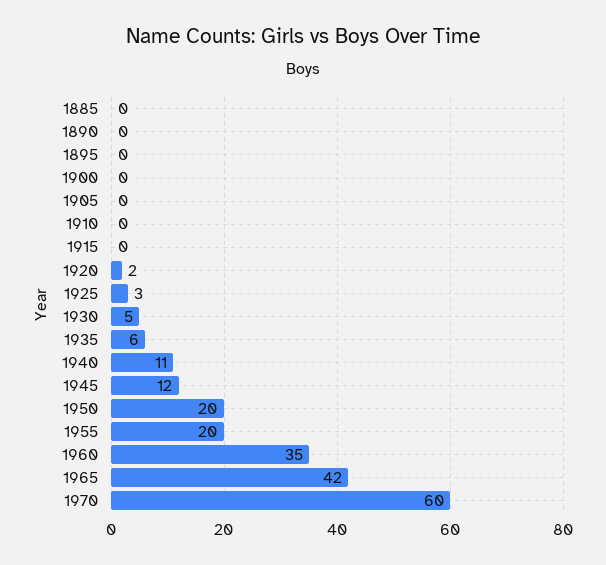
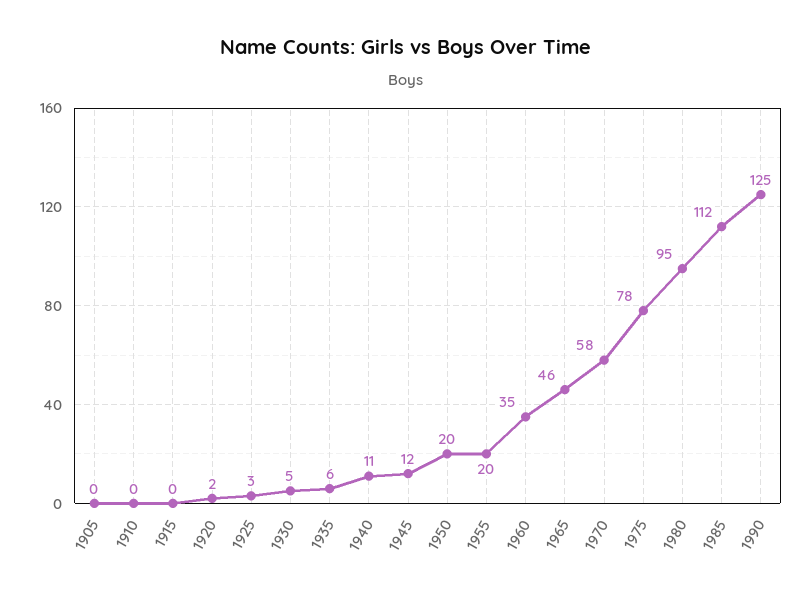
1885: 0 -> none
1890: 0 -> none
1895: 0 -> none
1900: 0 -> none
1965: 42 -> 46
1970: 60 -> 58
1975: none -> 78
1980: none -> 95
1985: none -> 112
1990: none -> 125

